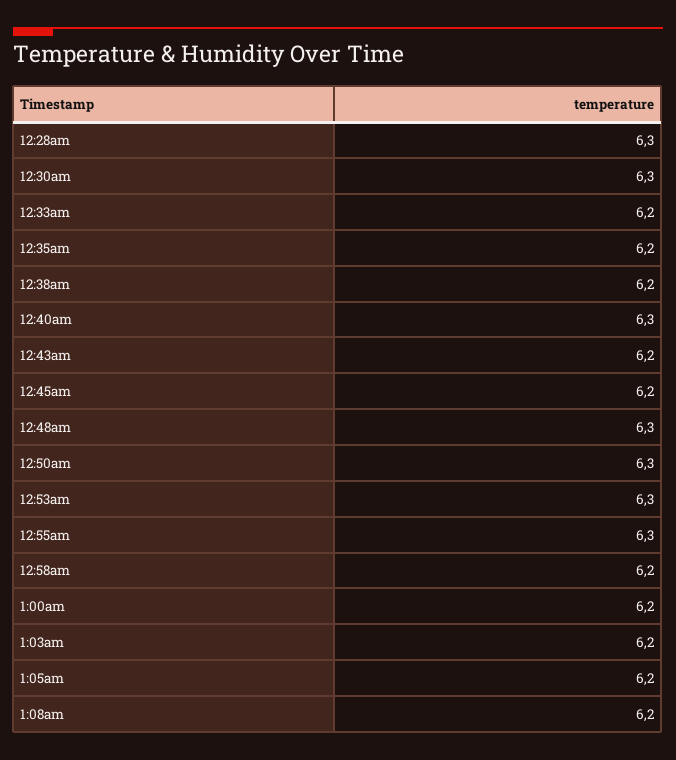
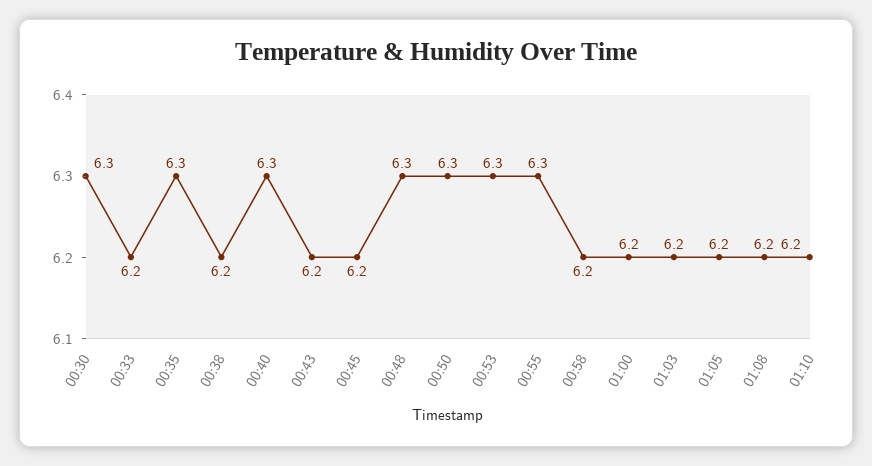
12:28am: 6.3 -> none
12:35am: 6.2 -> 6.3
01:10: none -> 6.2

